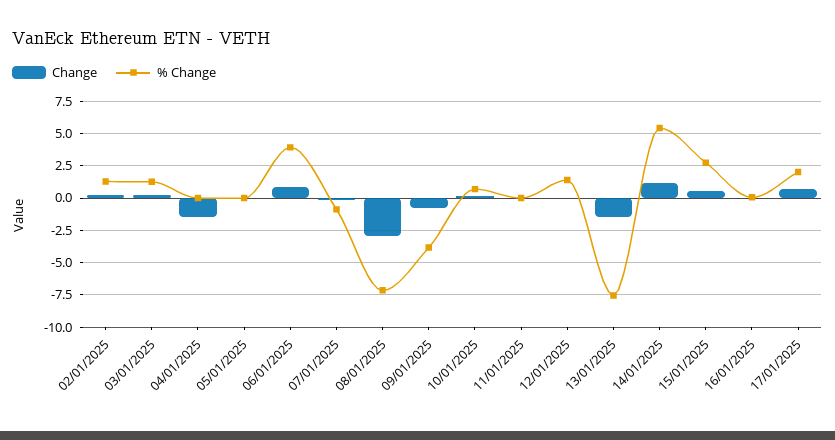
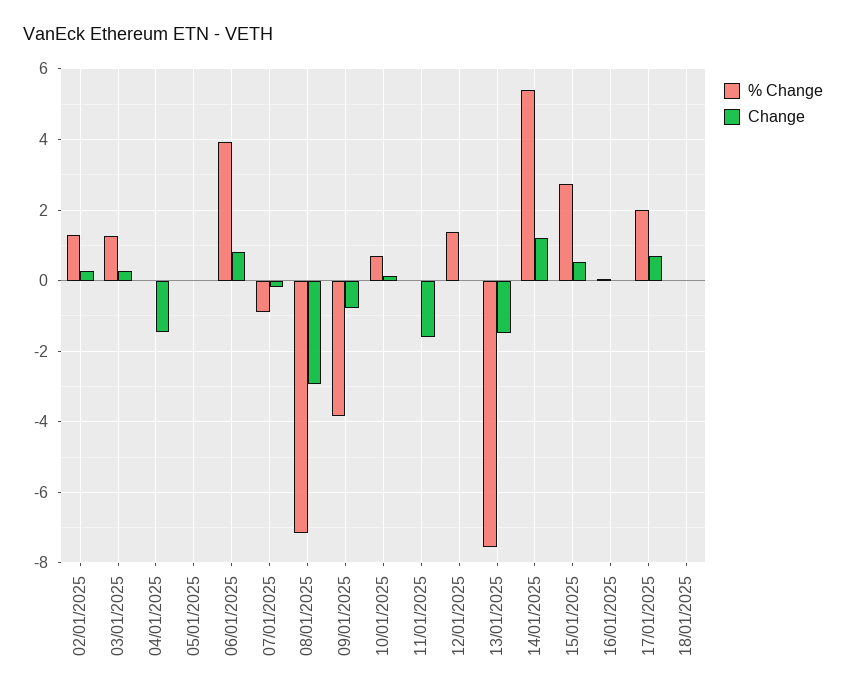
Change, 11/01/2025: 0 -> -1.6
% Change, 18/01/2025: none -> 0
Change, 18/01/2025: none -> 0

